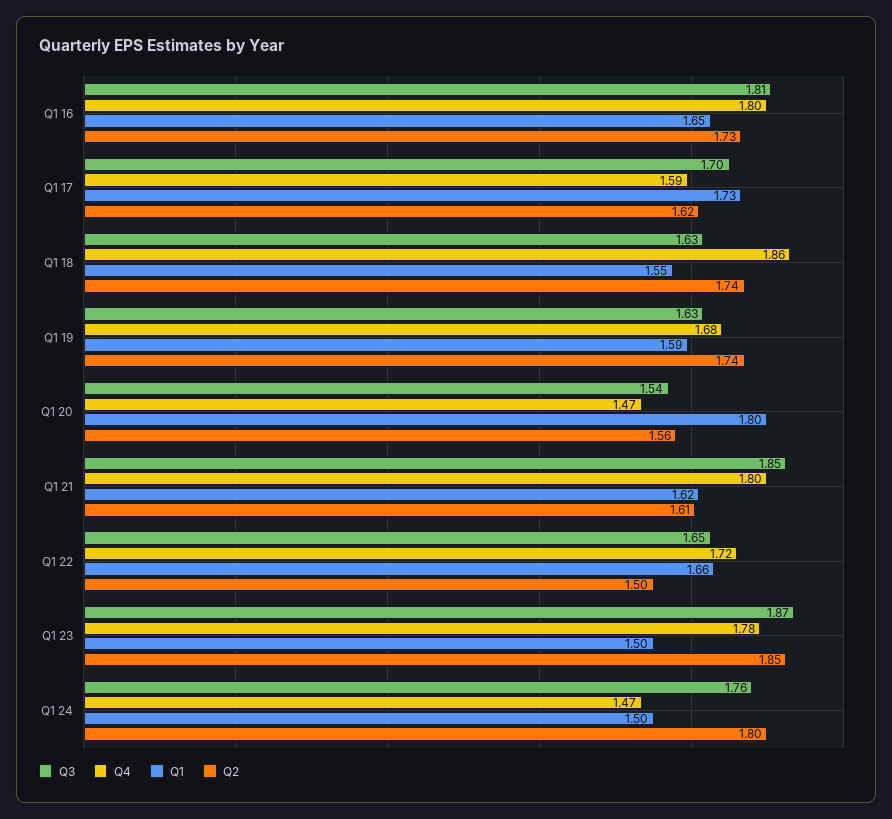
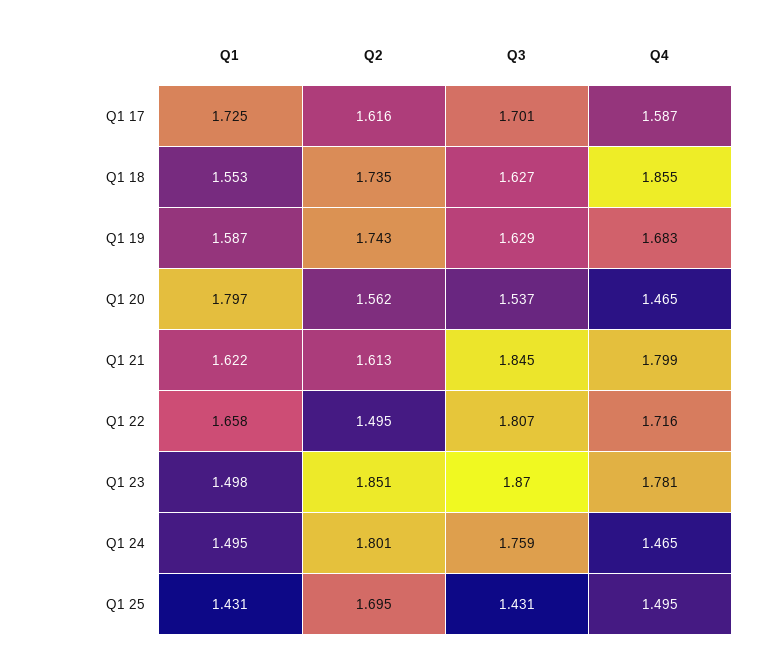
Q3, Q1 16: 1.81 -> none
Q4, Q1 16: 1.8 -> none
Q1, Q1 16: 1.65 -> none
Q2, Q1 16: 1.73 -> none
Q3, Q1 22: 1.65 -> 1.807
Q1, Q1 25: none -> 1.431
Q2, Q1 25: none -> 1.695
Q3, Q1 25: none -> 1.431
Q4, Q1 25: none -> 1.495

